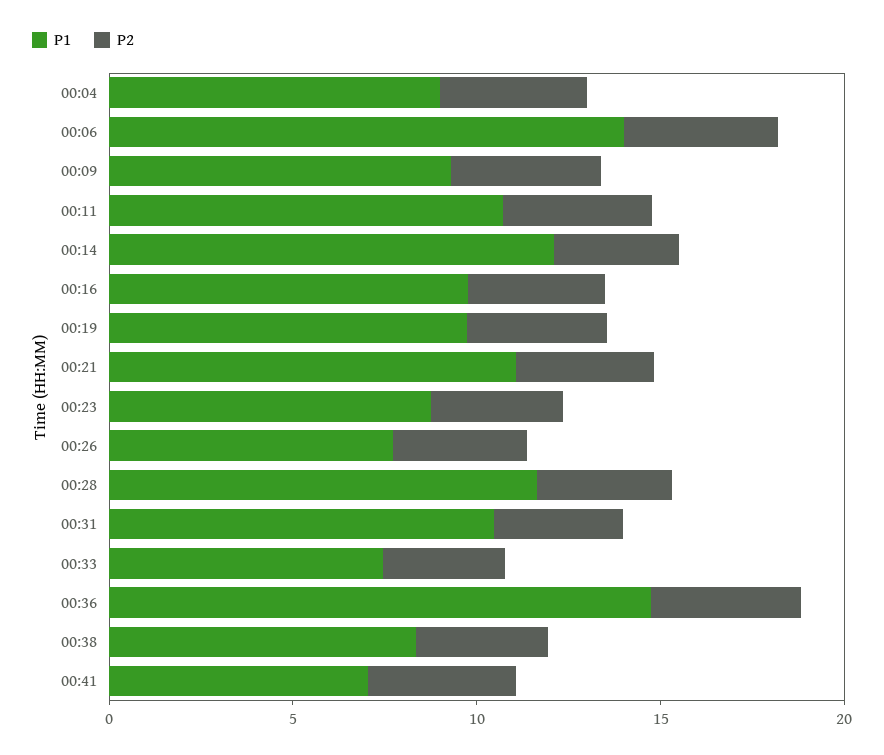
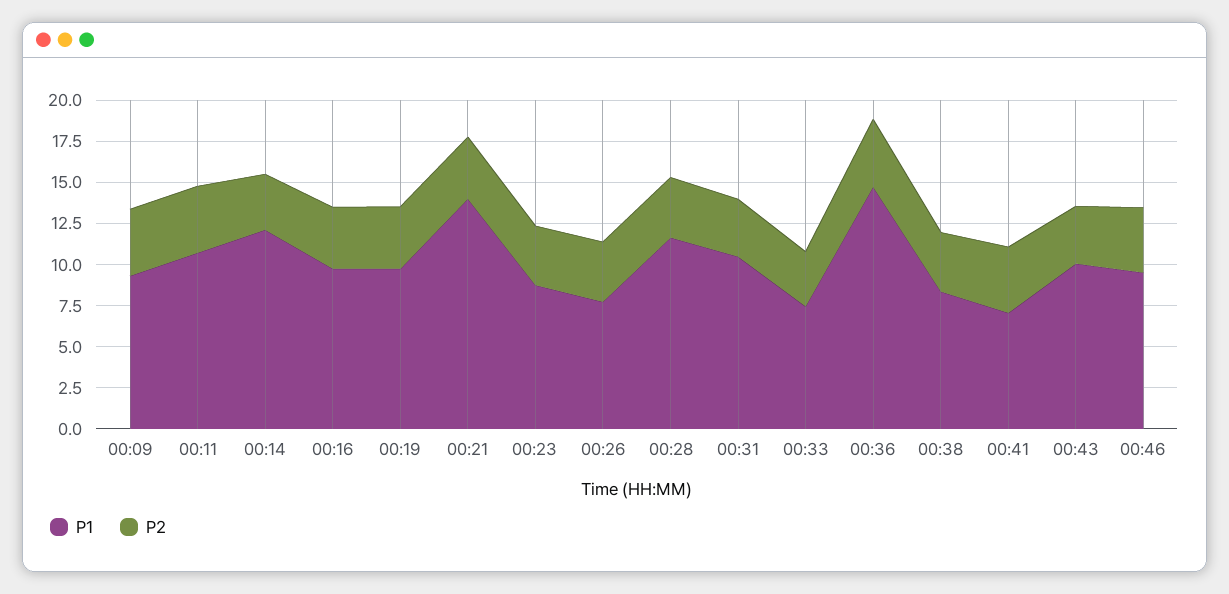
P1, 00:04: 9 -> none
P2, 00:04: 4 -> none
P1, 00:06: 14 -> none
P2, 00:06: 4 -> none
P1, 00:21: 11 -> 14
P1, 00:43: none -> 10
P2, 00:43: none -> 3.5
P1, 00:46: none -> 9.5
P2, 00:46: none -> 4

